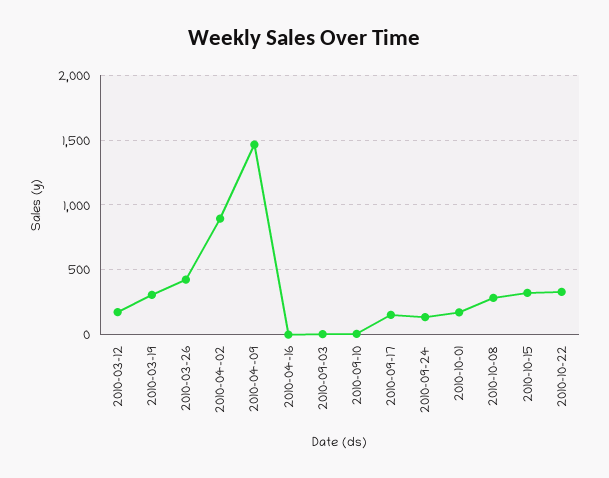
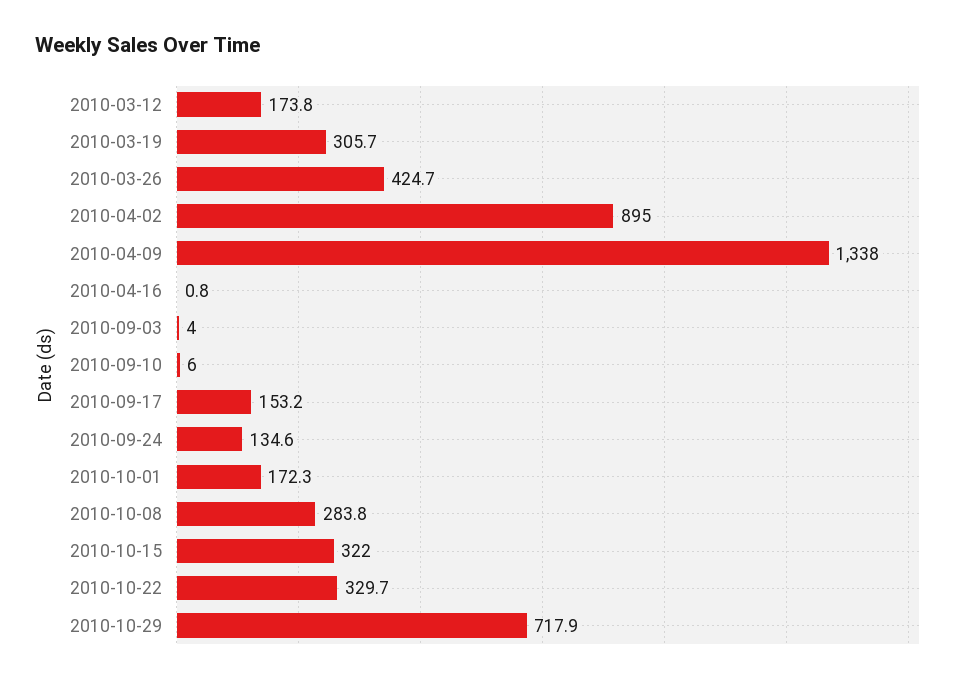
2010-04-09: 1450 -> 1338
2010-10-29: none -> 717.9

